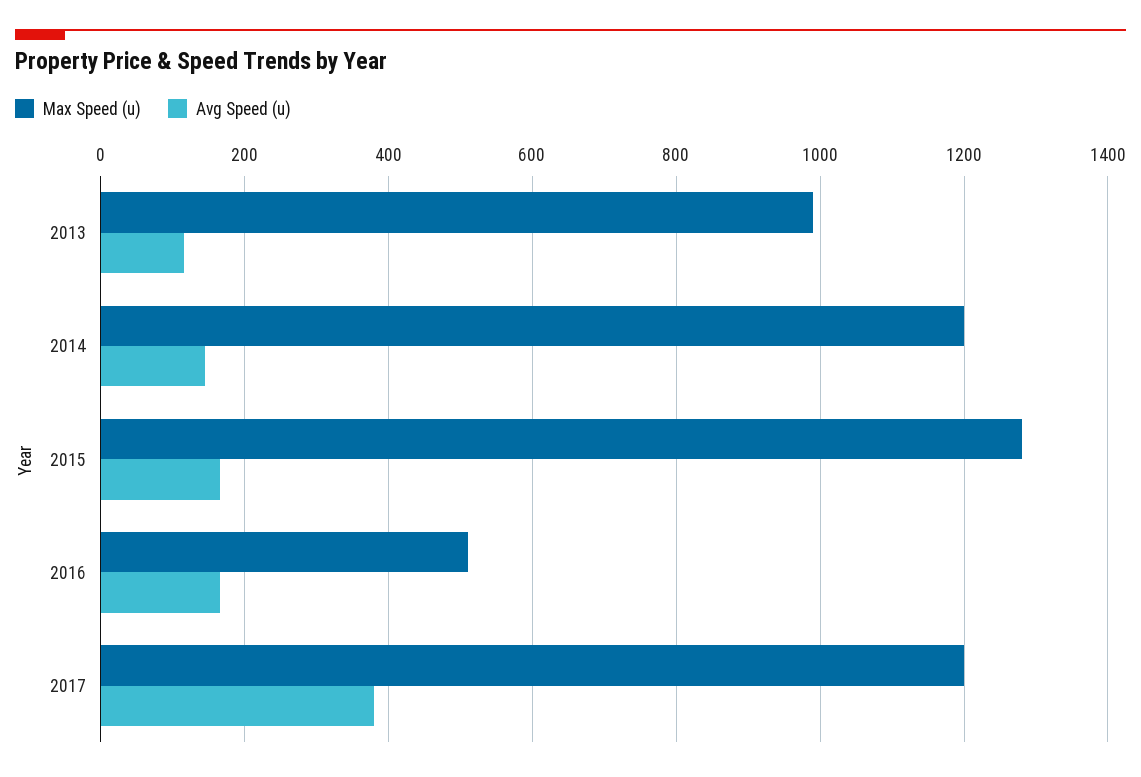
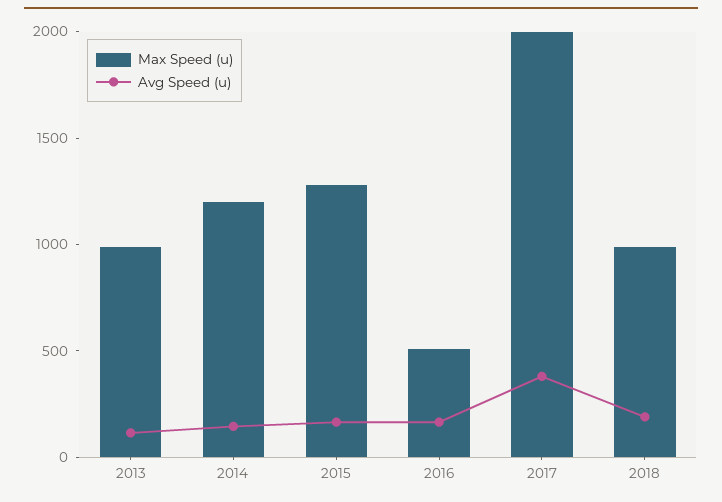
Max Speed (u), 2017: 1200 -> 2000
Max Speed (u), 2018: none -> 1000
Avg Speed (u), 2018: none -> 200

